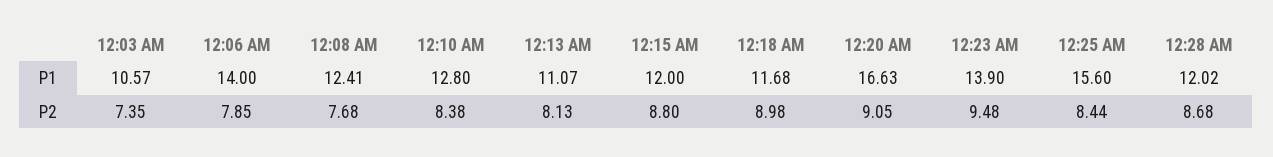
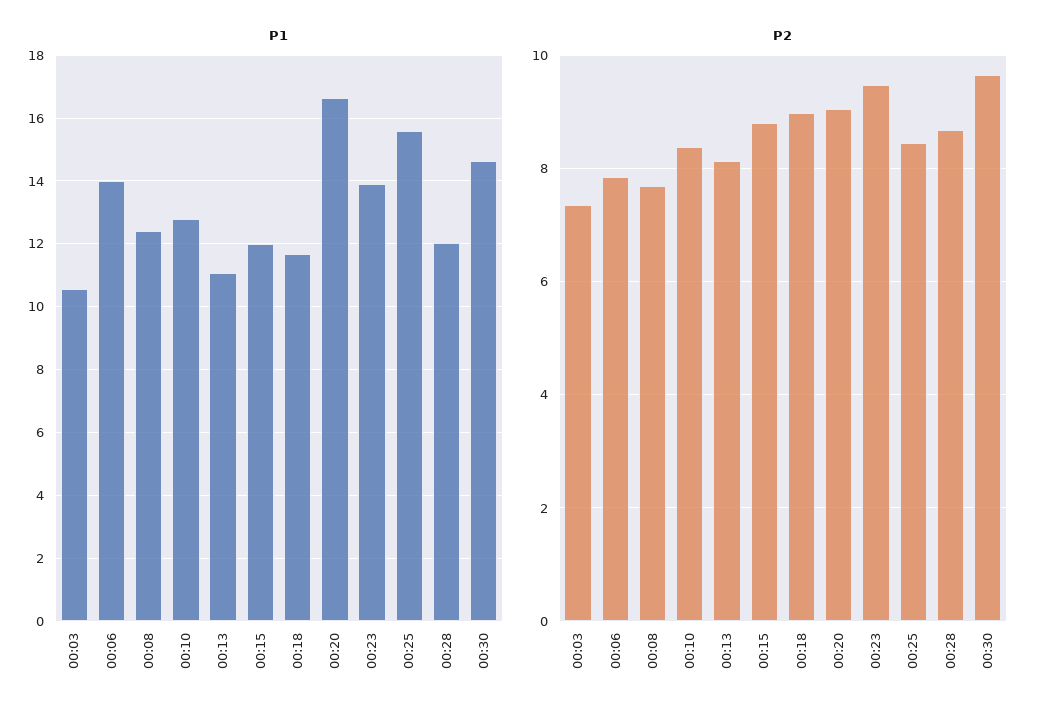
P1, 00:30: none -> 14.6
P2, 00:30: none -> 9.6

